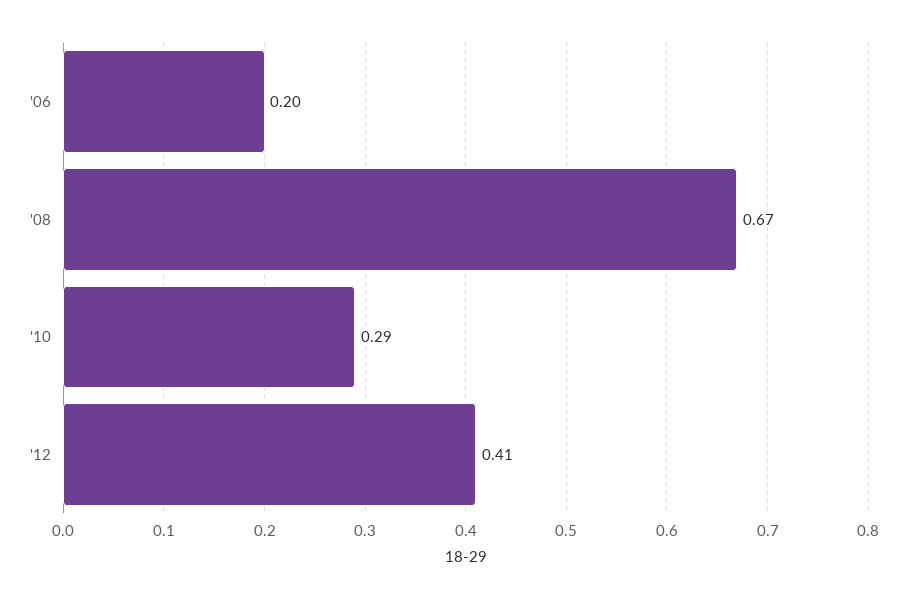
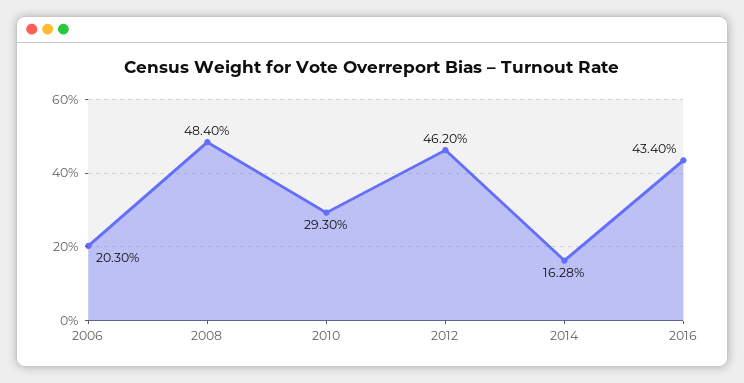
'08: 0.67 -> 0.484
'12: 0.41 -> 0.462
2014: none -> 0.1628
2016: none -> 0.434

